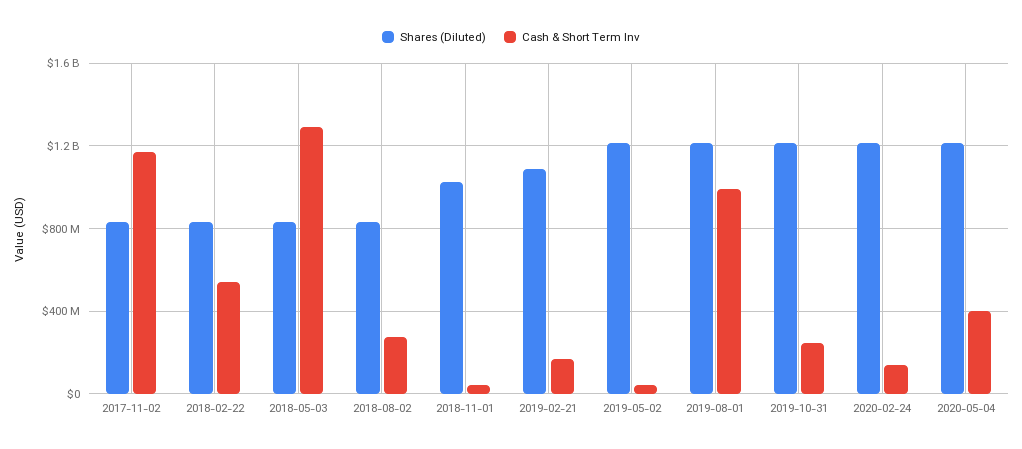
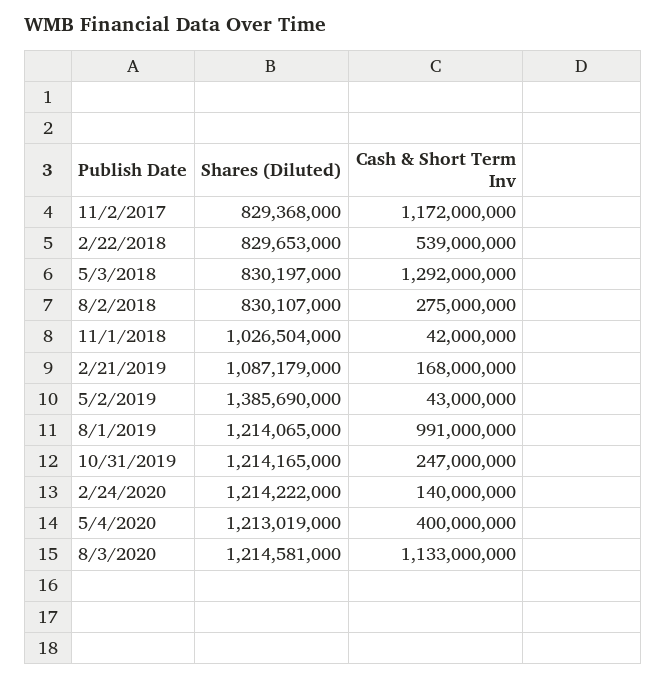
Shares (Diluted), 2019-05-02: 1200000000 -> 1385690000
Shares (Diluted), 8/3/2020: none -> 1214581000
Cash & Short Term Inv, 8/3/2020: none -> 1133000000

